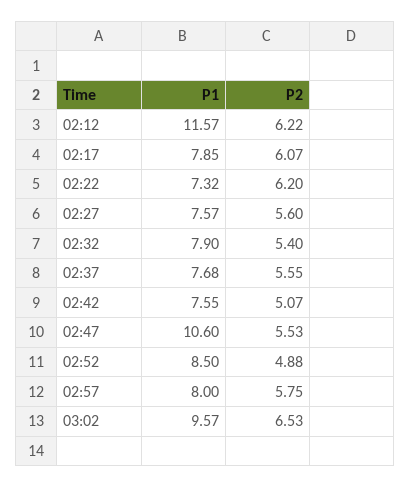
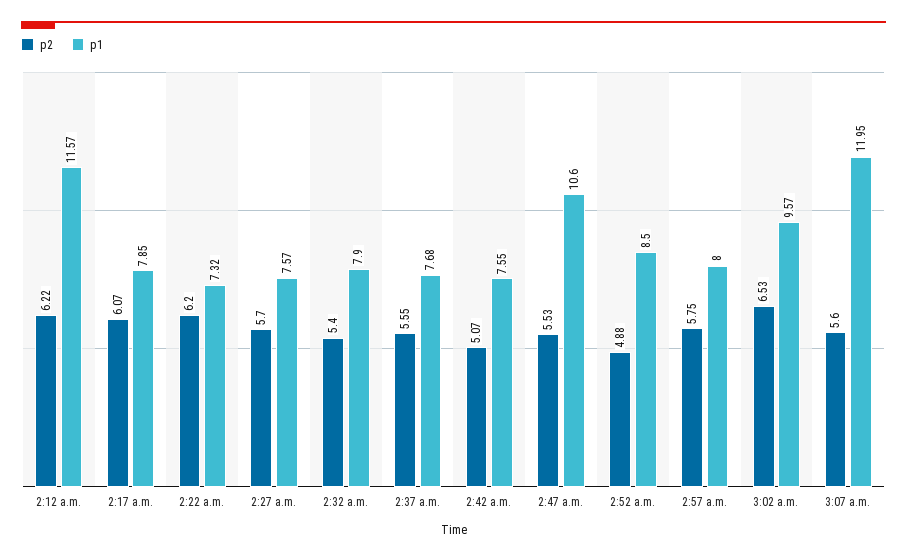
P2, 02:27: 5.6 -> 5.7
P2, 3:07 a.m.: none -> 5.6
P1, 3:07 a.m.: none -> 11.95

